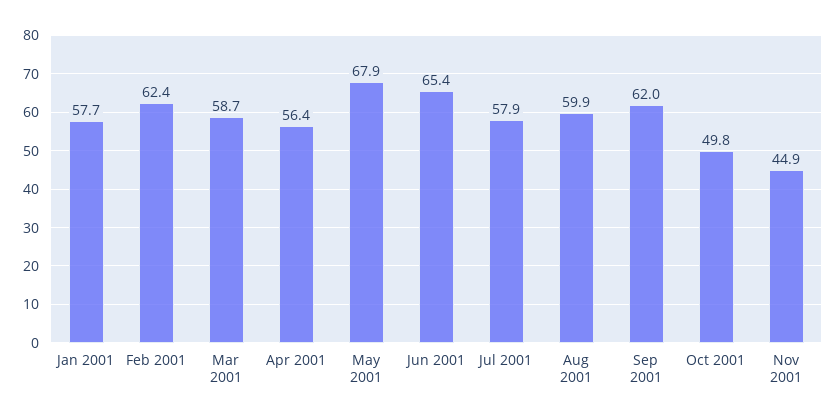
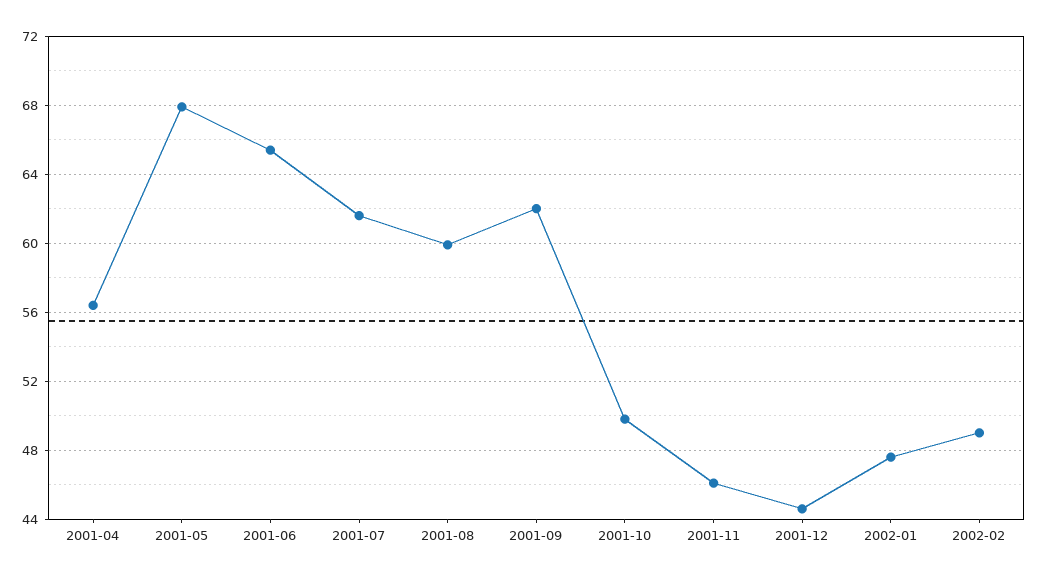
Jan 2001: 57.7 -> none
Feb 2001: 62.4 -> none
Mar 2001: 58.7 -> none
Jul 2001: 57.9 -> 61.5
Nov 2001: 44.9 -> 46
2001-12: none -> 44.5
2002-01: none -> 47.5
2002-02: none -> 49

